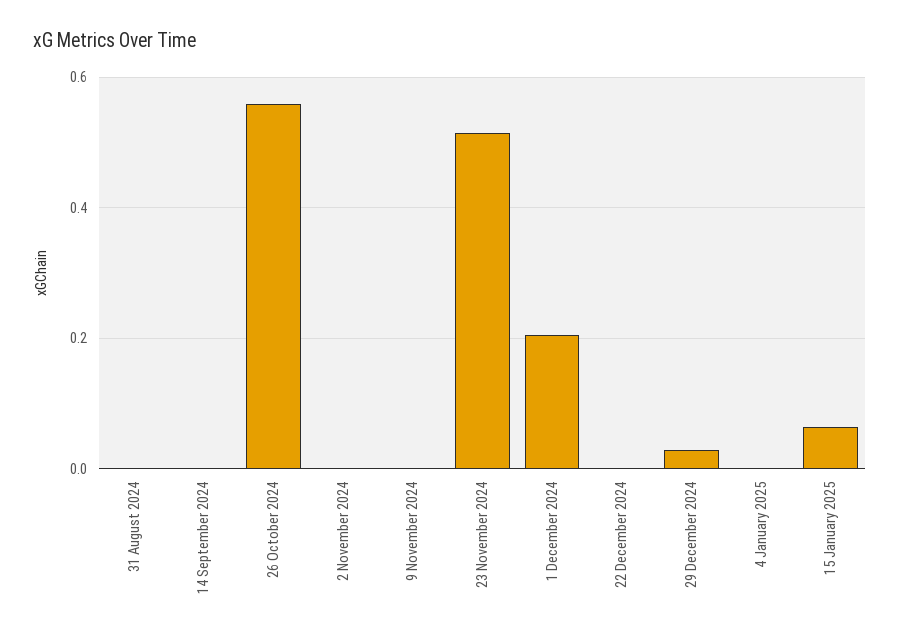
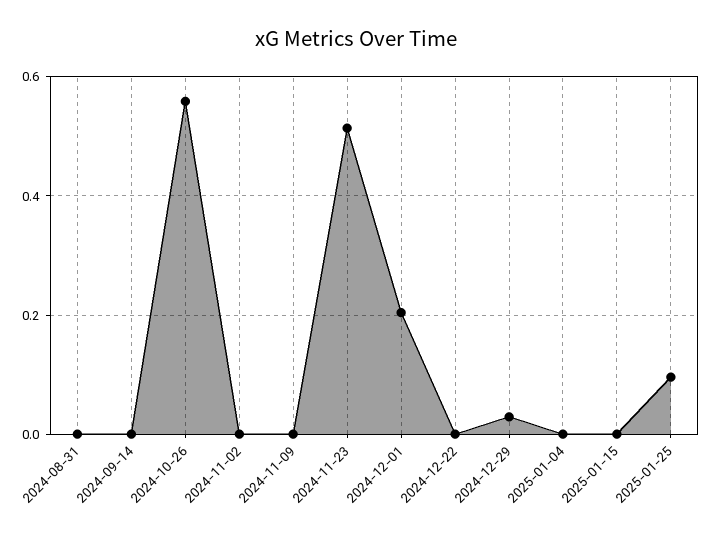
15 January 2025: 0.06 -> 0
2025-01-25: none -> 0.1

